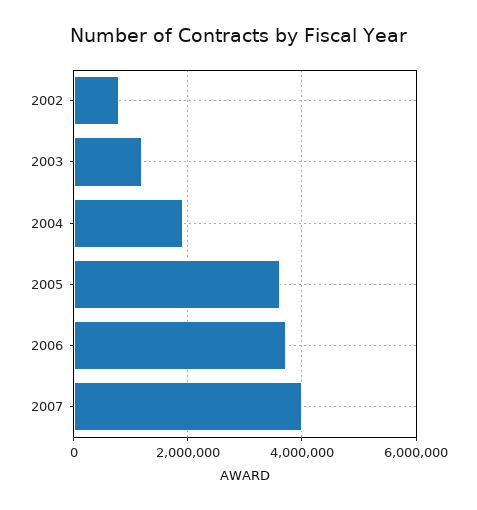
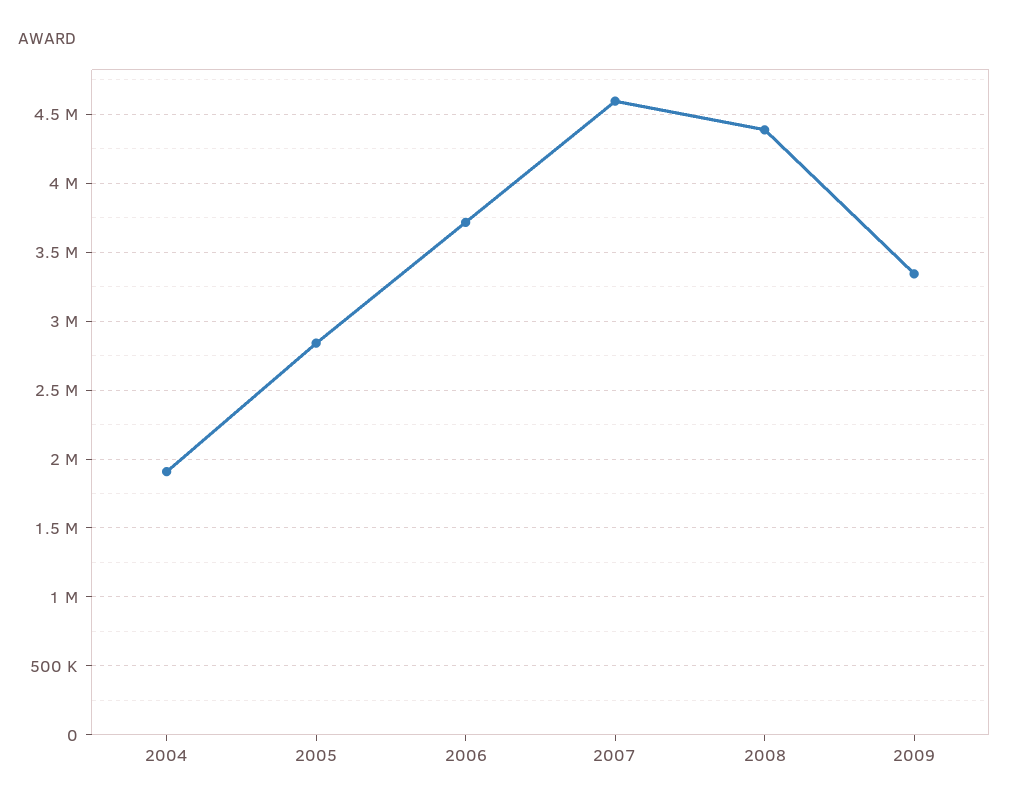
2002: 800000 -> none
2003: 1200000 -> none
2005: 3600000 -> 2850000
2007: 4000000 -> 4600000
2008: none -> 4400000
2009: none -> 3350000

